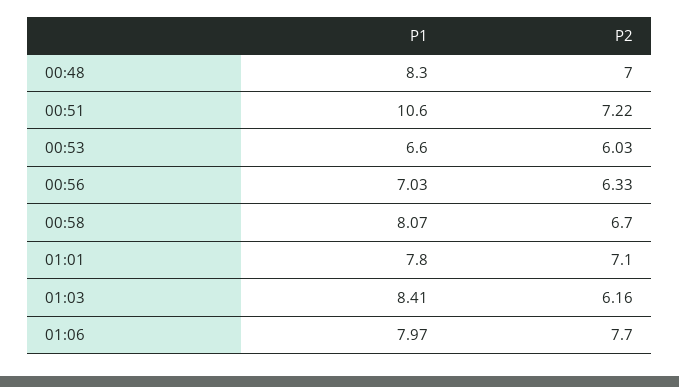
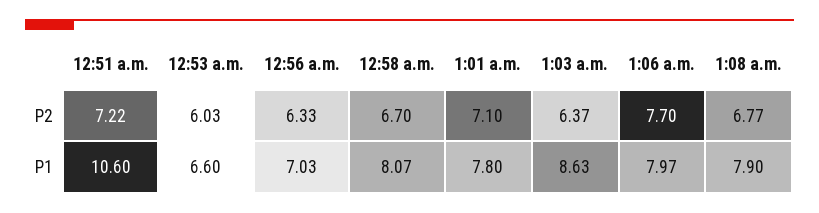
P1, 00:48: 8.3 -> none
P2, 00:48: 7 -> none
P1, 01:03: 8.41 -> 8.63
P2, 01:03: 6.16 -> 6.37
P2, 1:08 a.m.: none -> 6.77
P1, 1:08 a.m.: none -> 7.9

